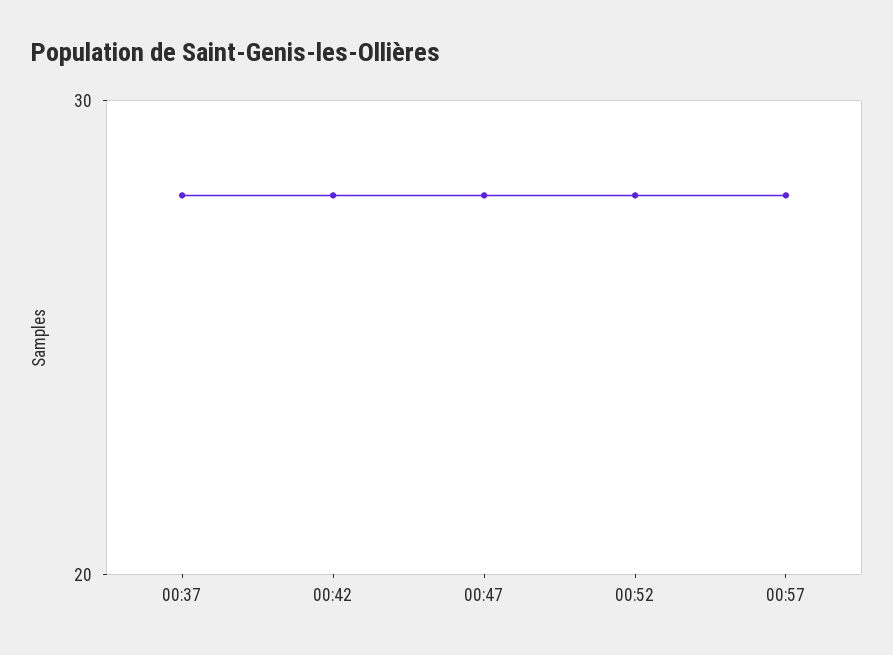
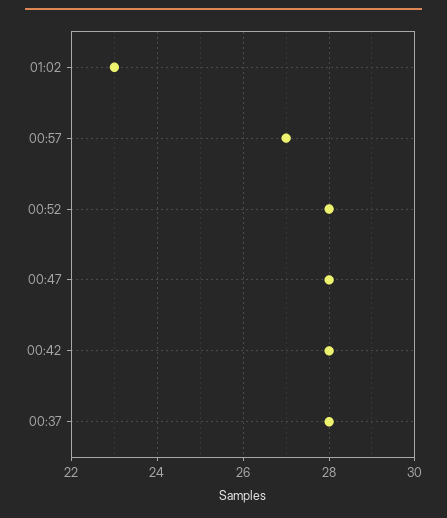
00:57: 28 -> 27
01:02: none -> 23

